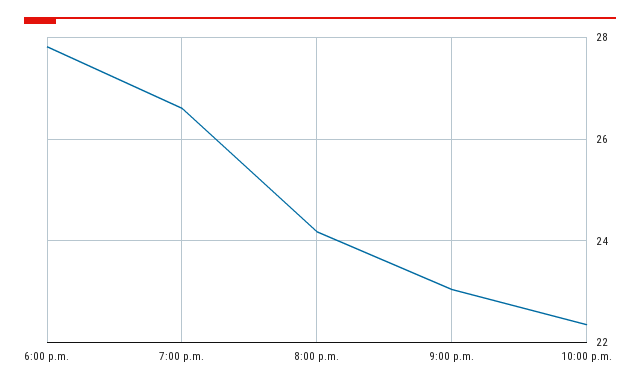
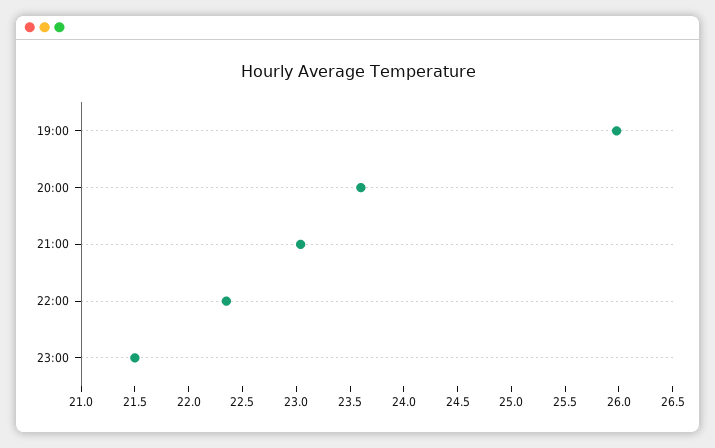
6:00 p.m.: 27.8 -> none
7:00 p.m.: 26.6 -> 26
8:00 p.m.: 24.2 -> 23.6
23:00: none -> 21.5

